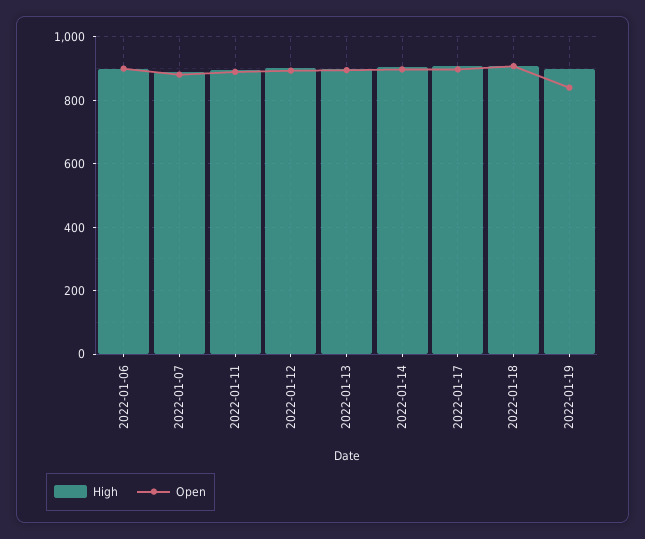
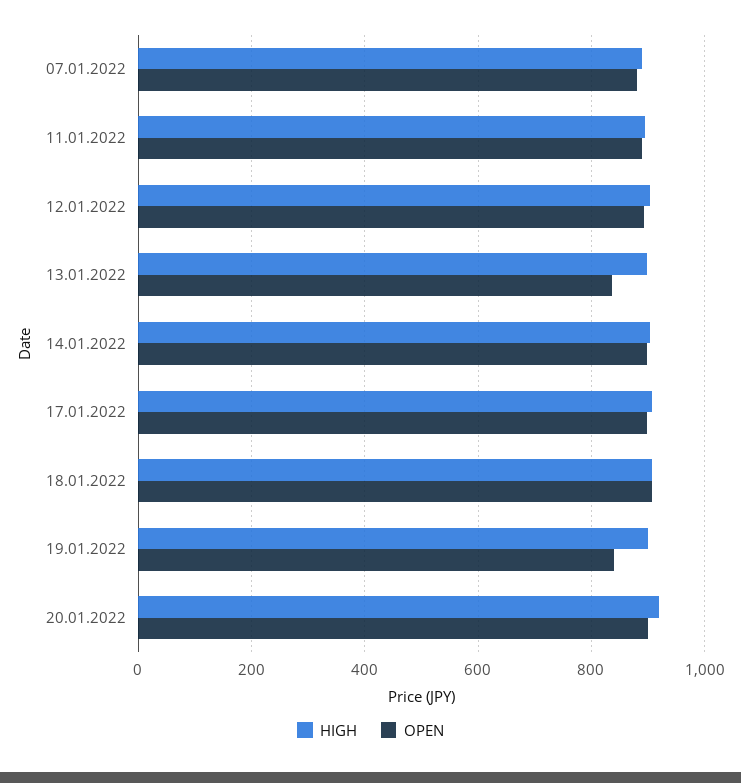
High, 2022-01-06: 900 -> none
Open, 2022-01-06: 900 -> none
Open, 2022-01-13: 900 -> 840
High, 20.01.2022: none -> 920
Open, 20.01.2022: none -> 900

